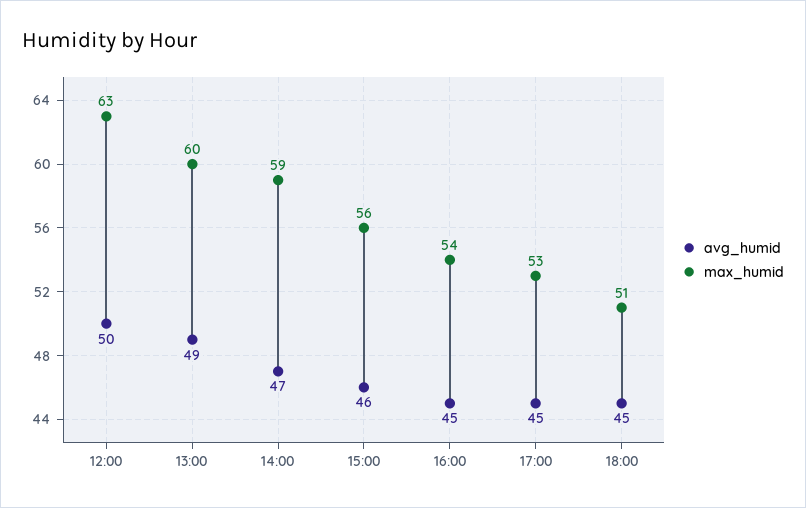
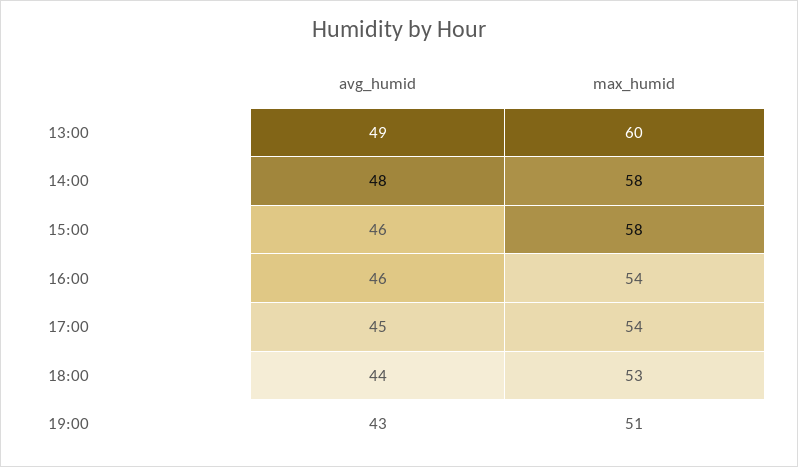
avg_humid, 12:00: 50 -> none
max_humid, 12:00: 63 -> none
avg_humid, 14:00: 47 -> 48
max_humid, 14:00: 59 -> 58
max_humid, 15:00: 56 -> 58
avg_humid, 16:00: 45 -> 46
max_humid, 17:00: 53 -> 54
avg_humid, 18:00: 45 -> 44
max_humid, 18:00: 51 -> 53
avg_humid, 19:00: none -> 43
max_humid, 19:00: none -> 51

